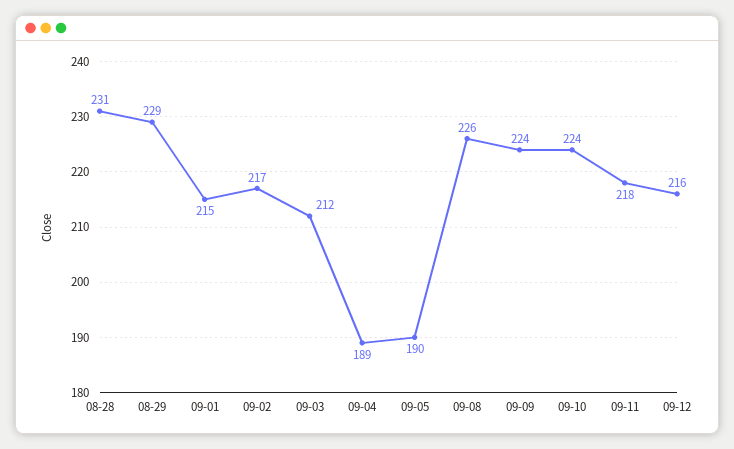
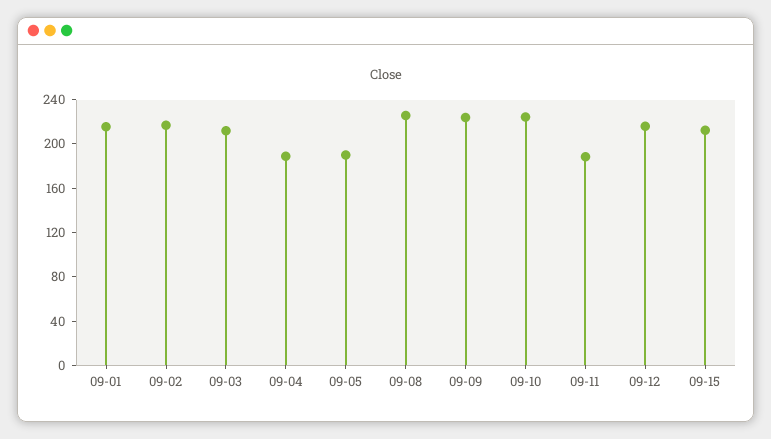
08-28: 231 -> none
08-29: 229 -> none
09-11: 218 -> 190
09-15: none -> 210

